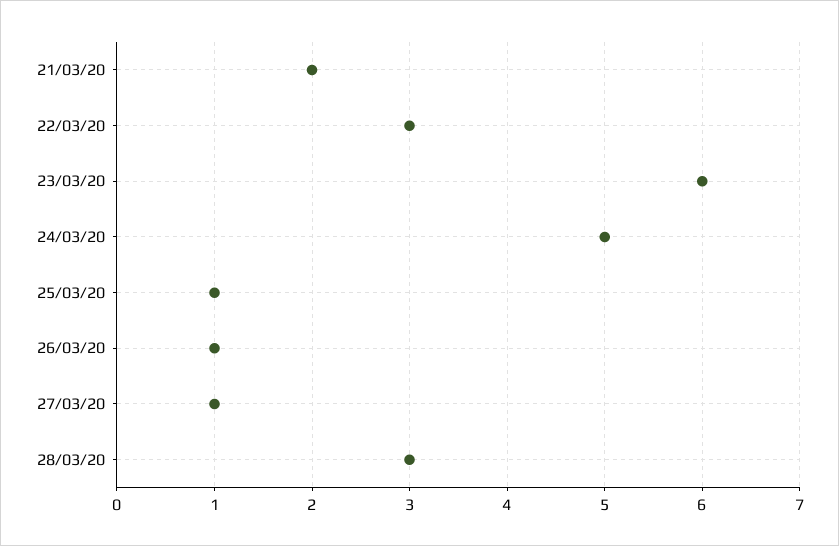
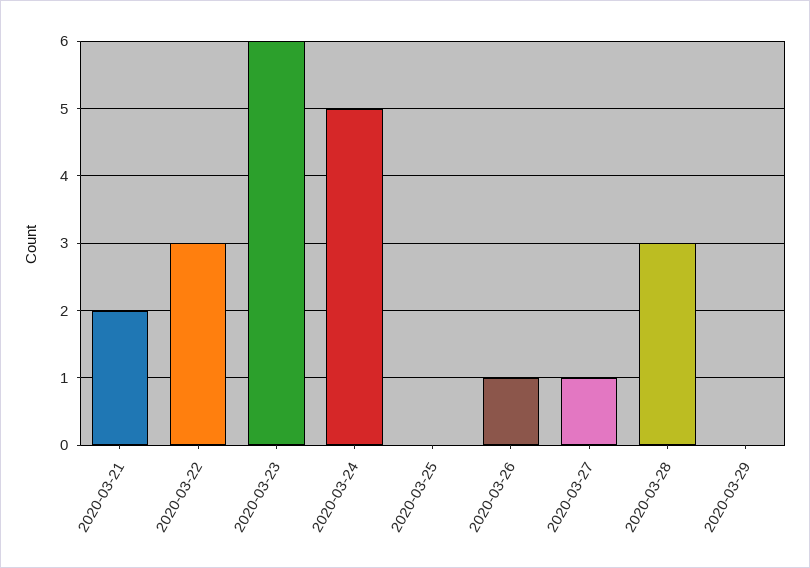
25/03/20: 1 -> 0
2020-03-29: none -> 0

